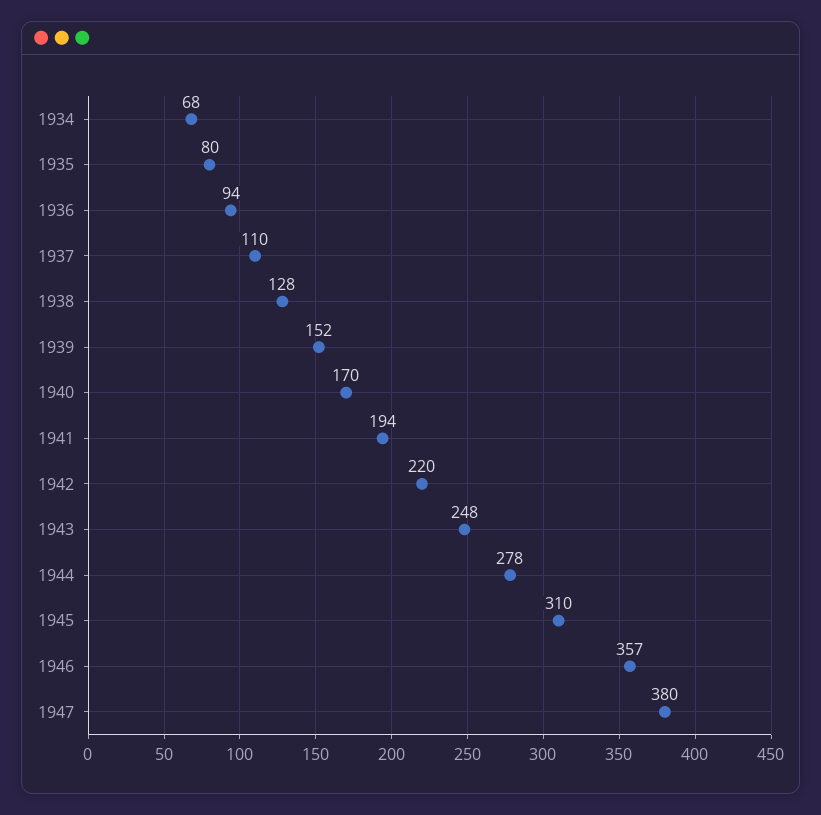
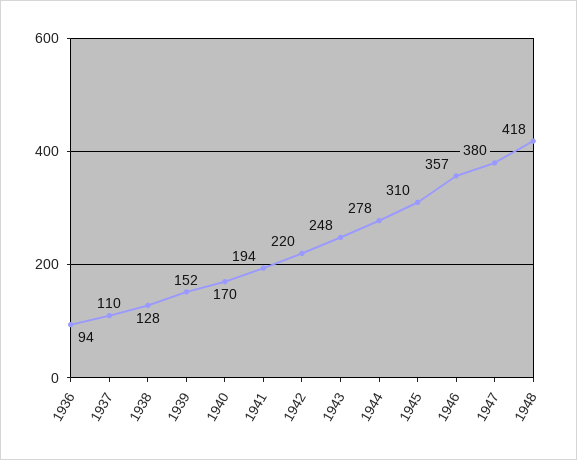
1934: 68 -> none
1935: 80 -> none
1948: none -> 418

